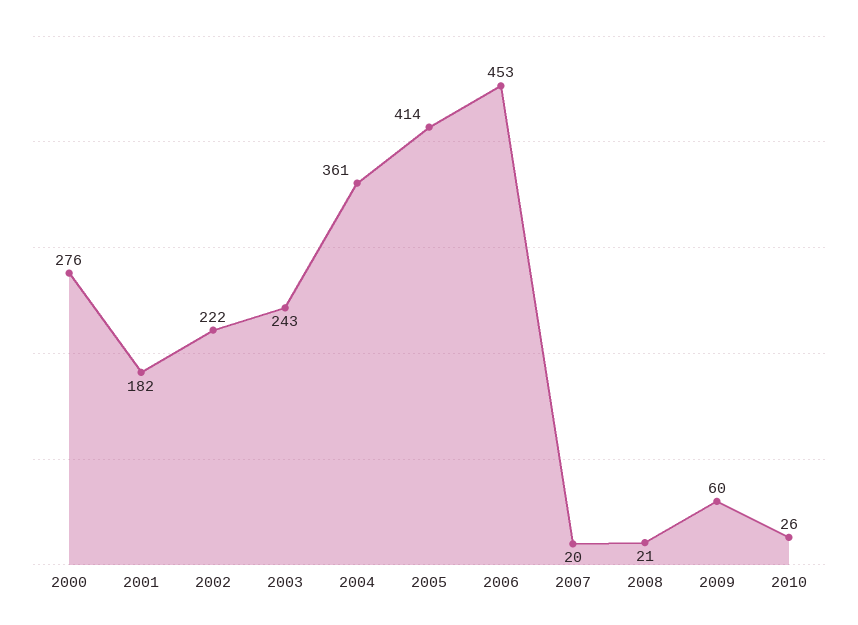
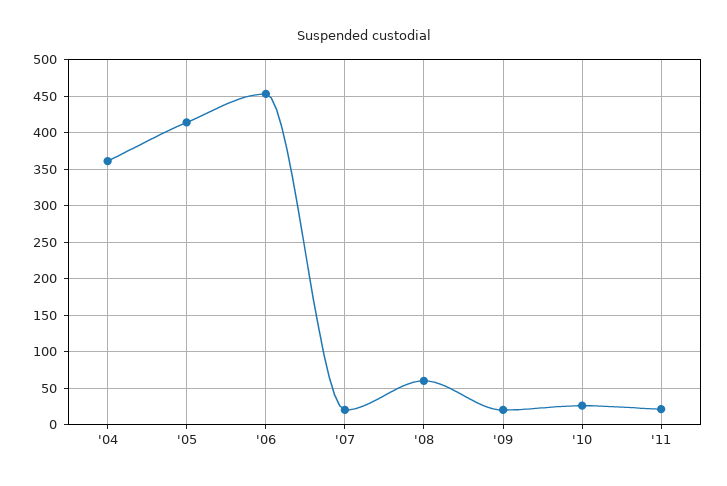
2000: 276 -> none
2001: 182 -> none
2002: 222 -> none
2003: 243 -> none
2008: 21 -> 60
2009: 60 -> 20
'11: none -> 20

